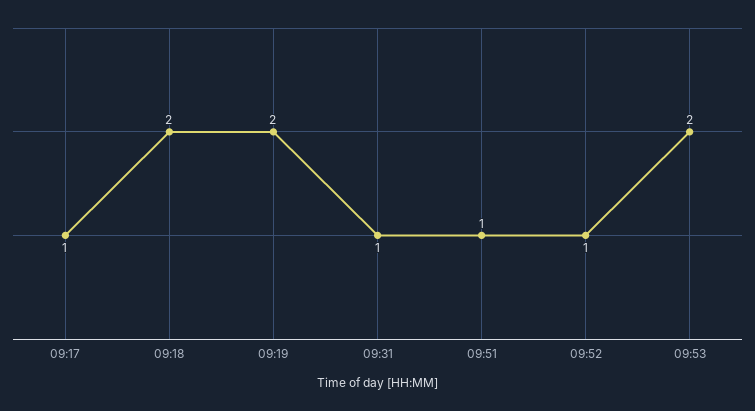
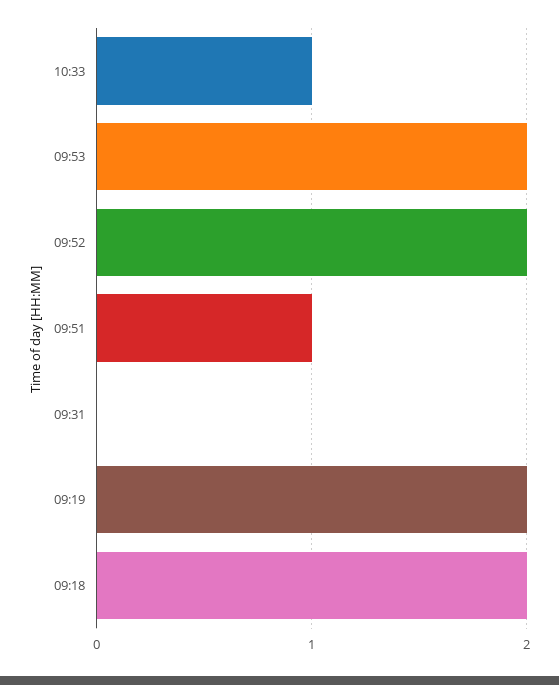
09:17: 1 -> none
09:31: 1 -> 0
09:52: 1 -> 2
10:33: none -> 1

